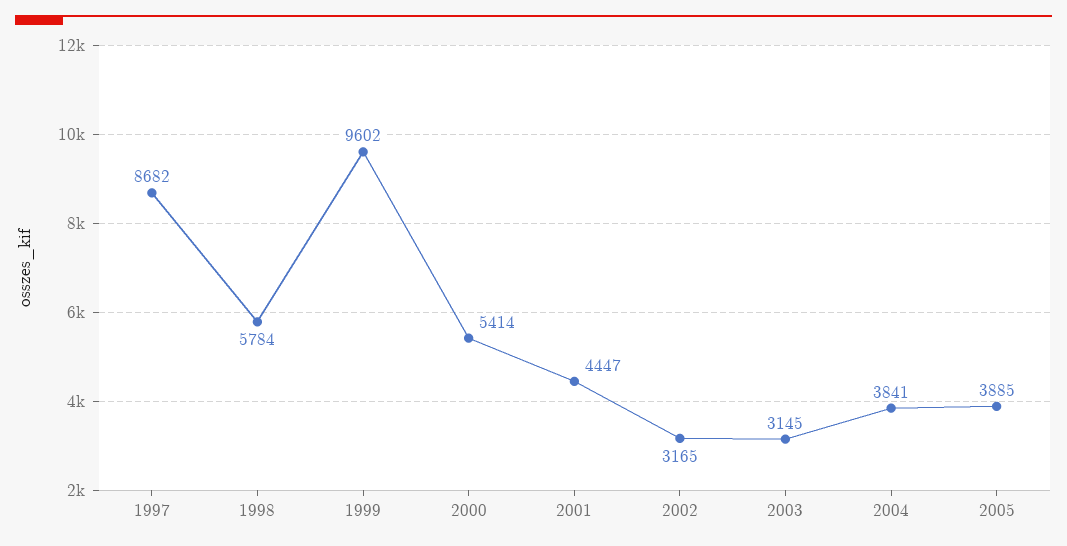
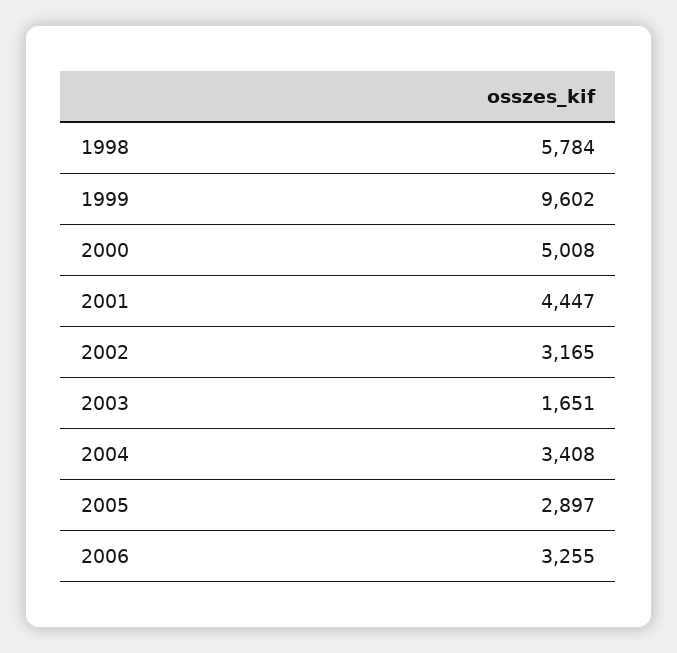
1997: 8682 -> none
2000: 5414 -> 5008
2003: 3145 -> 1651
2004: 3841 -> 3408
2005: 3885 -> 2897
2006: none -> 3255

